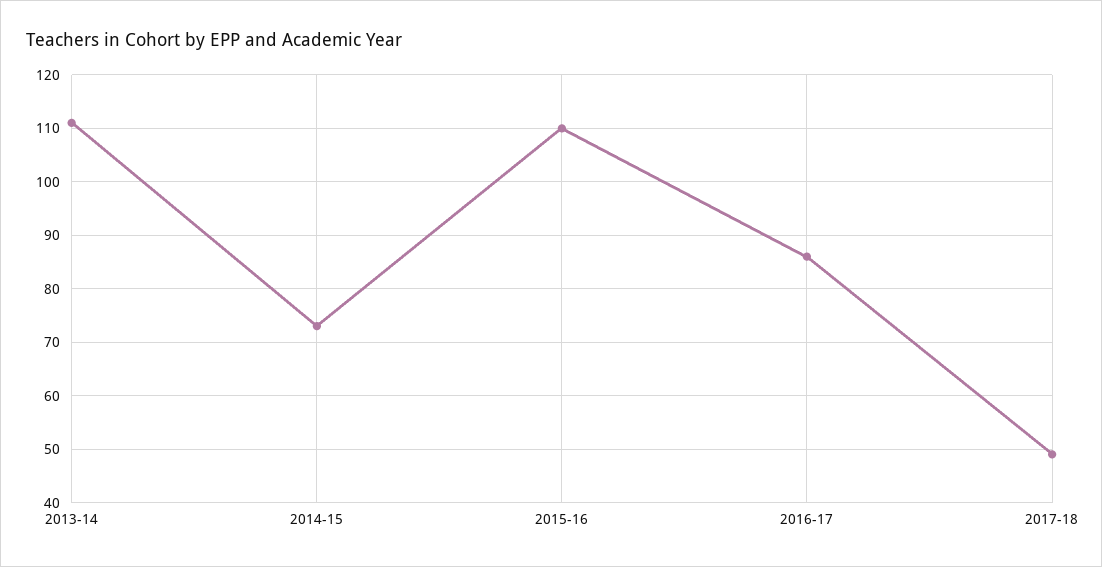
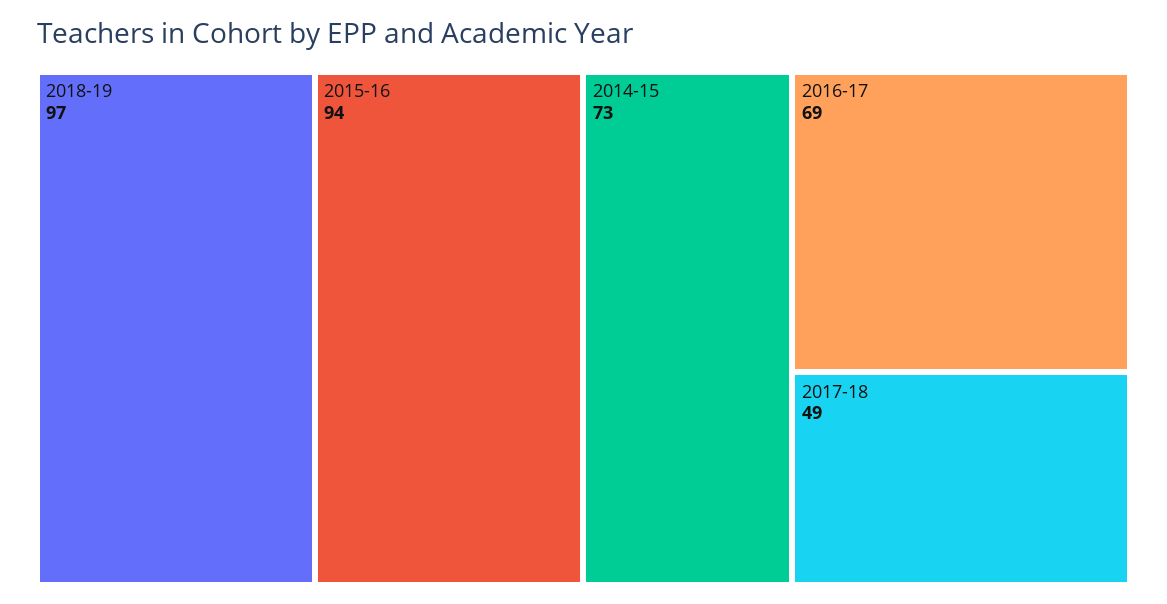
2013-14: 110 -> none
2015-16: 110 -> 94
2016-17: 85 -> 69
2018-19: none -> 97

